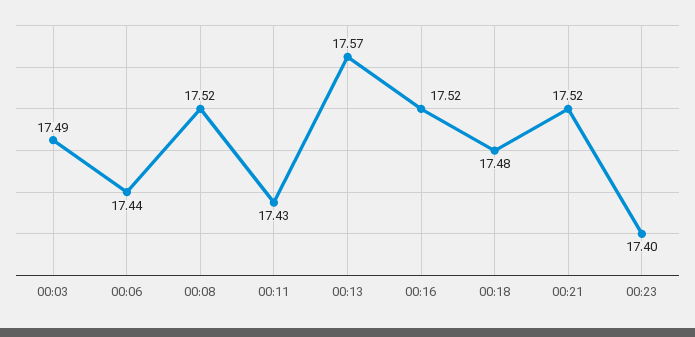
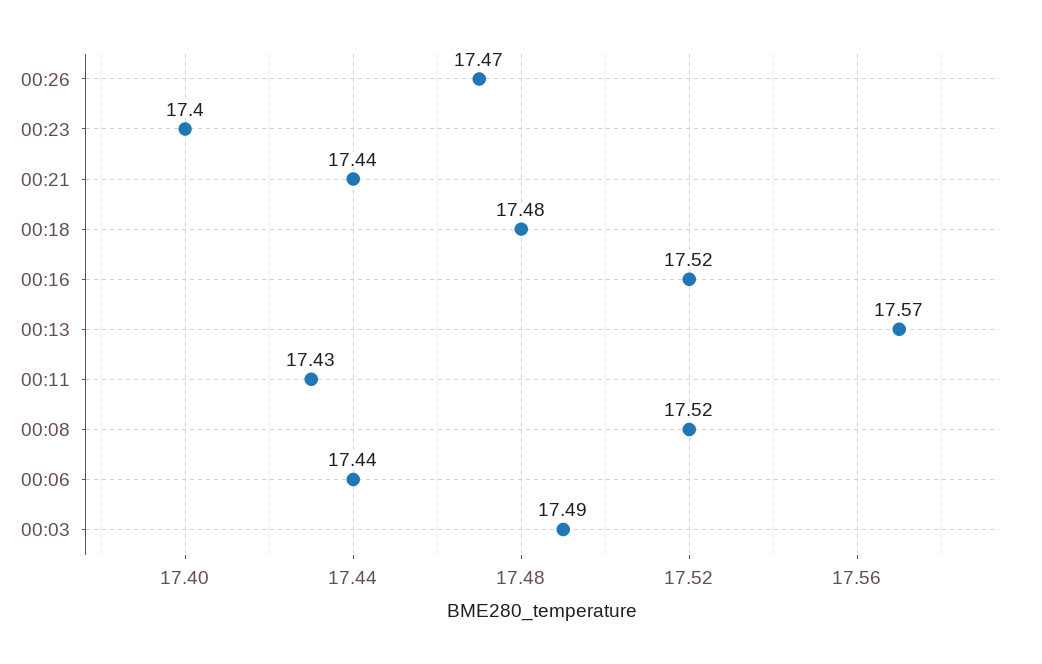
00:21: 17.52 -> 17.44
00:26: none -> 17.47

